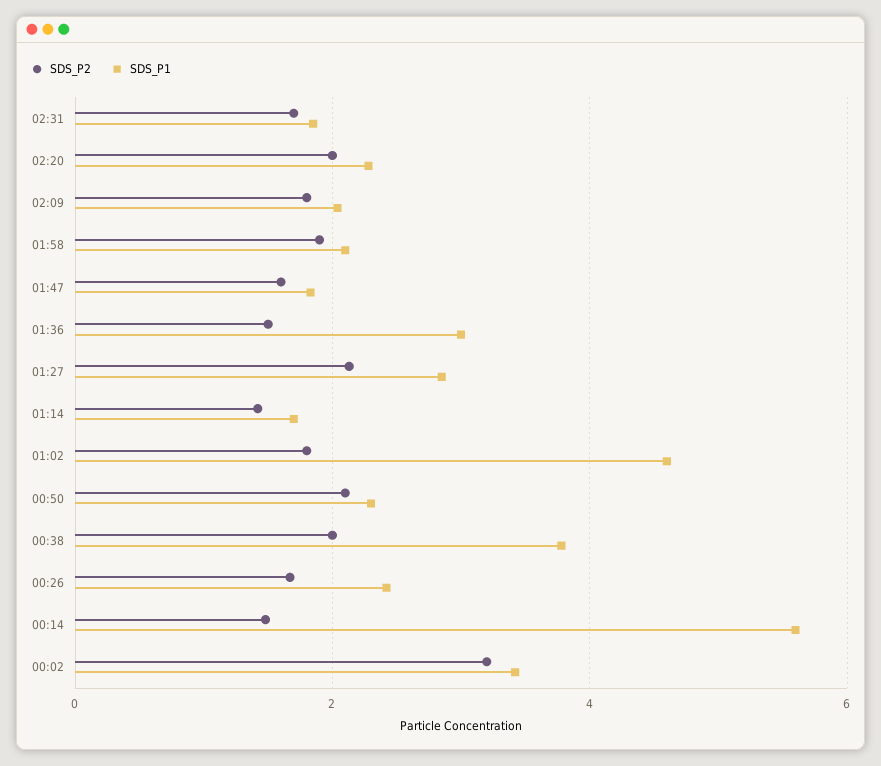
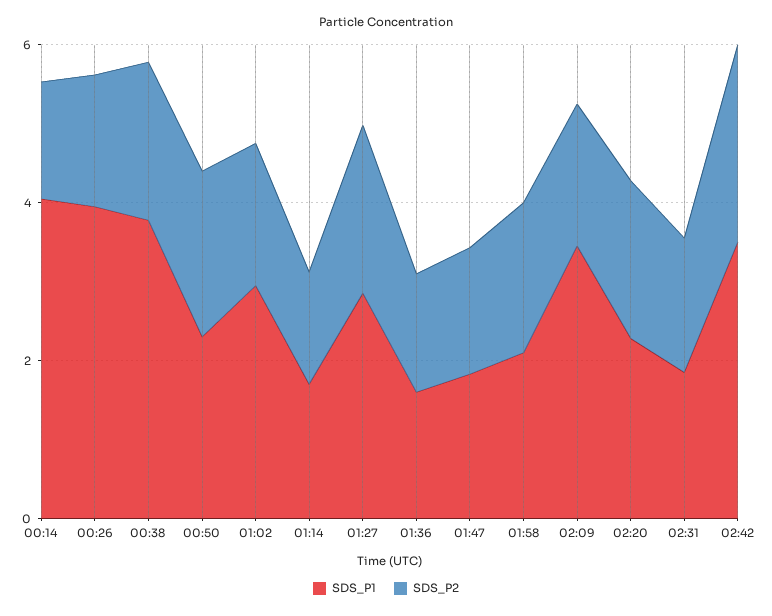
SDS_P1, 02:09: 2 -> 3.5
SDS_P1, 01:36: 3 -> 1.5
SDS_P1, 01:02: 4.6 -> 3
SDS_P1, 00:26: 2.4 -> 4
SDS_P1, 00:14: 5.6 -> 4
SDS_P2, 00:02: 3.2 -> none
SDS_P1, 00:02: 3.4 -> none
SDS_P1, 02:42: none -> 3.5
SDS_P2, 02:42: none -> 2.5

